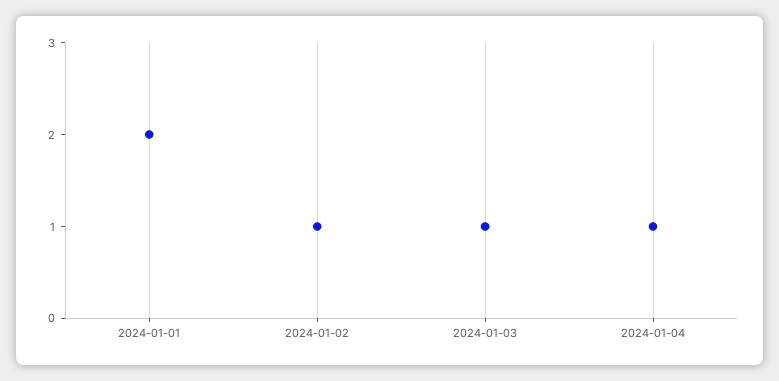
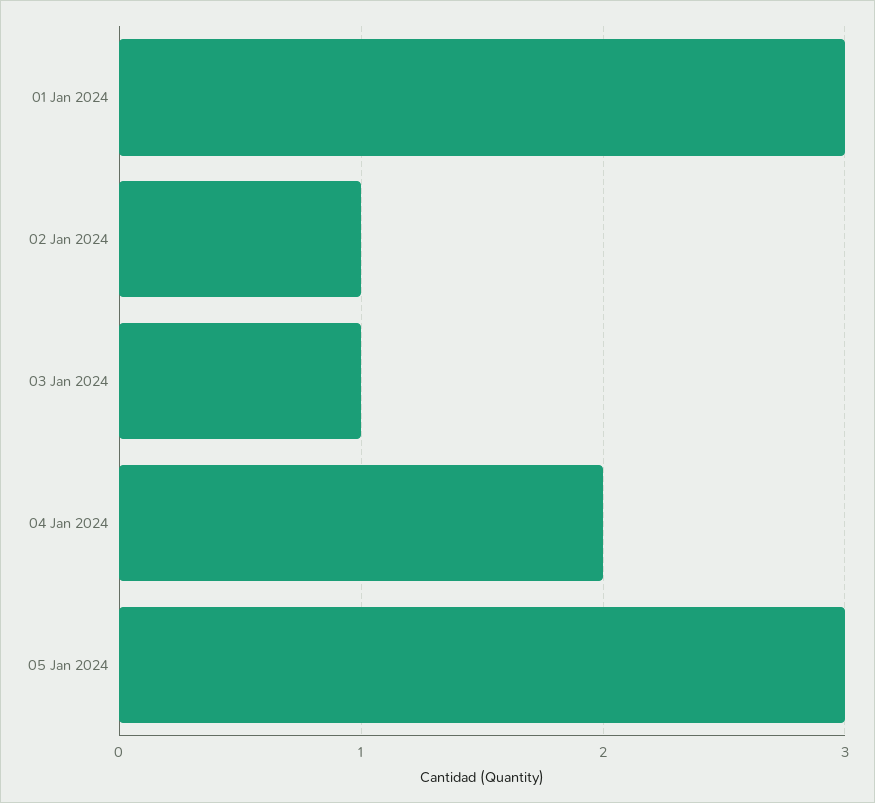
2024-01-01: 2 -> 3
2024-01-04: 1 -> 2
05 Jan 2024: none -> 3

